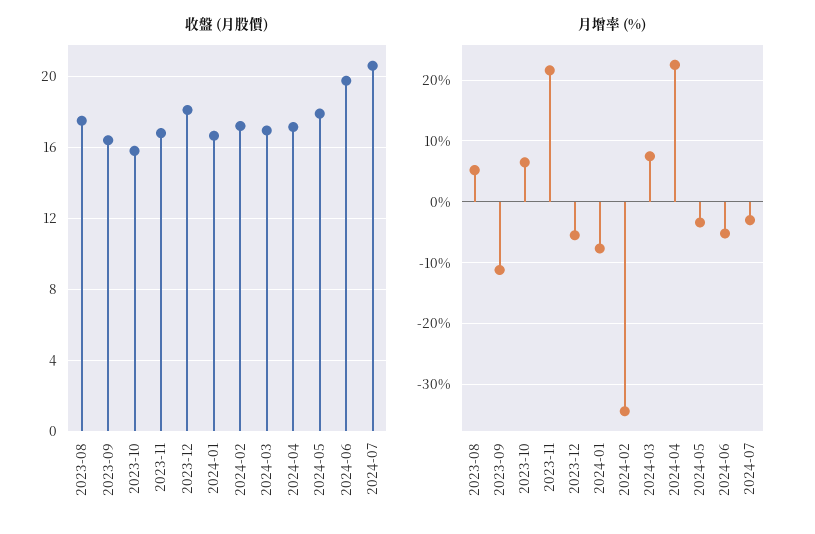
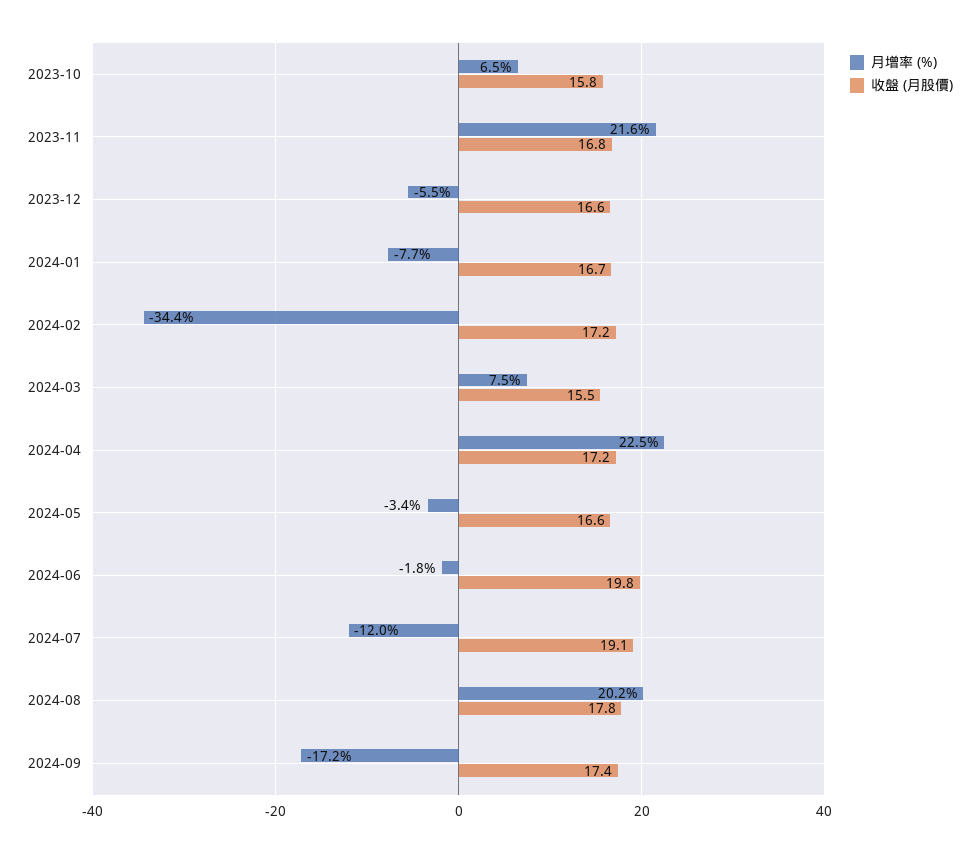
收盤 (月股價), 2023-08: 17.5 -> none
收盤 (月股價), 2023-09: 16.5 -> none
收盤 (月股價), 2023-12: 18 -> 16.6
收盤 (月股價), 2024-03: 17 -> 15.5
收盤 (月股價), 2024-05: 18 -> 16.6
收盤 (月股價), 2024-07: 20.5 -> 19.1
月增率 (%), 2023-08: 5 -> none
月增率 (%), 2023-09: -11 -> none
月增率 (%), 2024-06: -5 -> -1.8
月增率 (%), 2024-07: -3 -> -12
月增率 (%), 2024-08: none -> 20.2
收盤 (月股價), 2024-08: none -> 17.8
月增率 (%), 2024-09: none -> -17.2
收盤 (月股價), 2024-09: none -> 17.4

